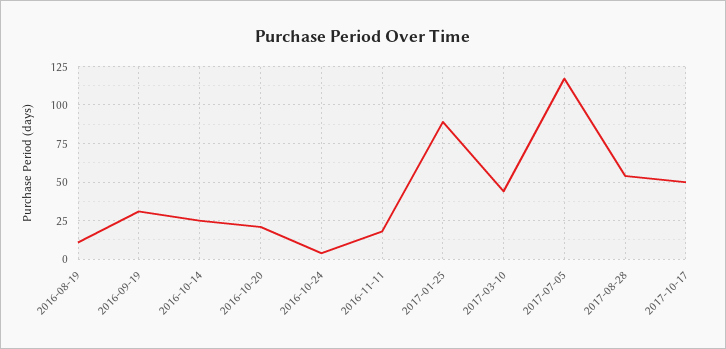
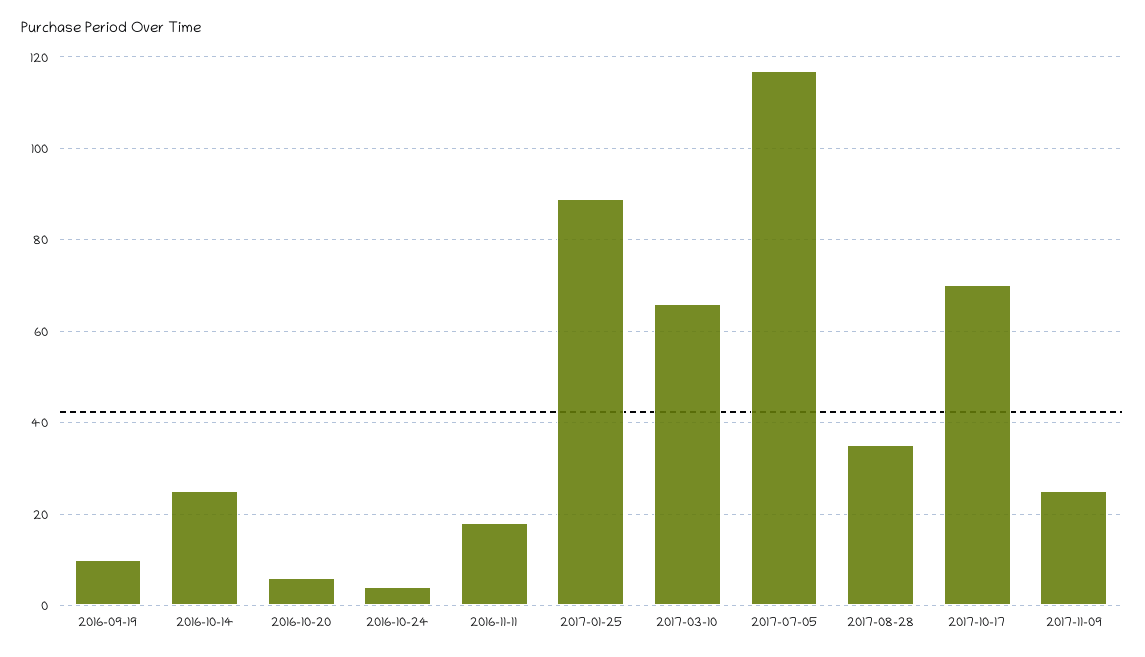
2016-08-19: 10 -> none
2016-09-19: 30 -> 10
2016-10-20: 20 -> 5
2017-03-10: 45 -> 65
2017-08-28: 55 -> 35
2017-10-17: 50 -> 70
2017-11-09: none -> 25

